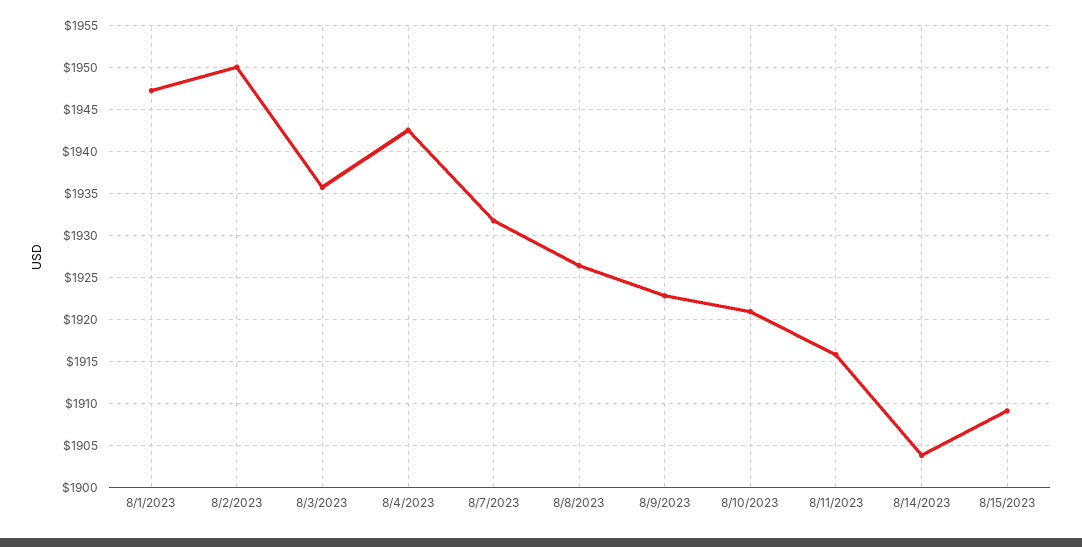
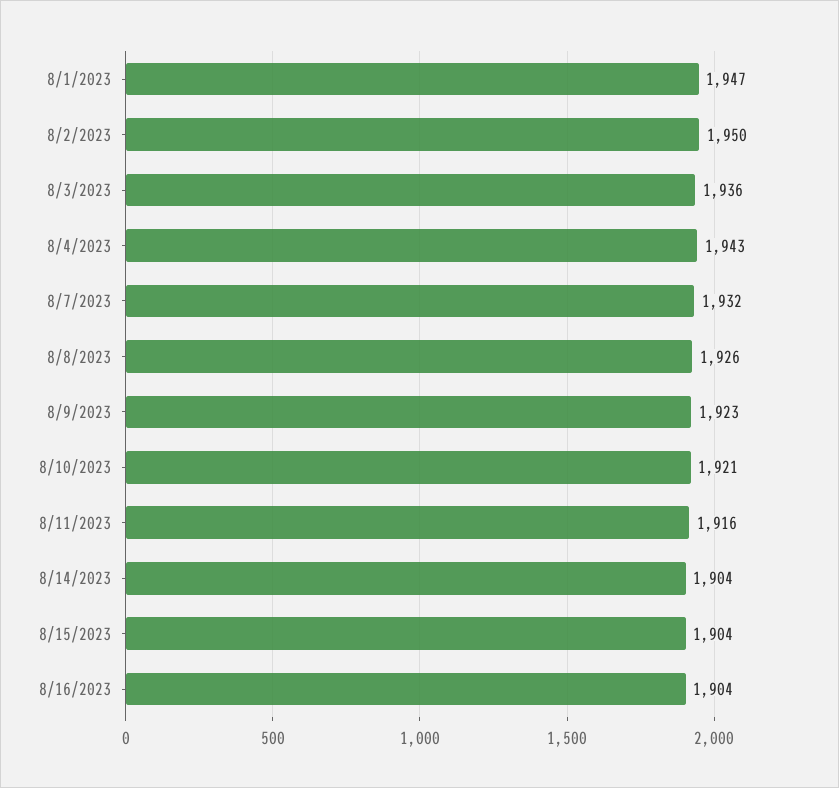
8/15/2023: 1909 -> 1904
8/16/2023: none -> 1904

